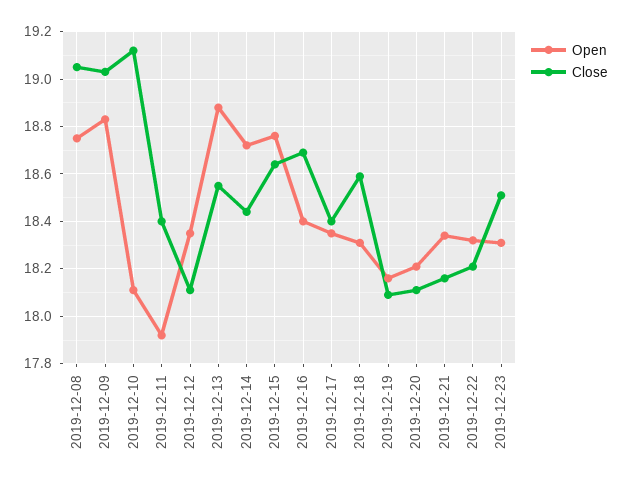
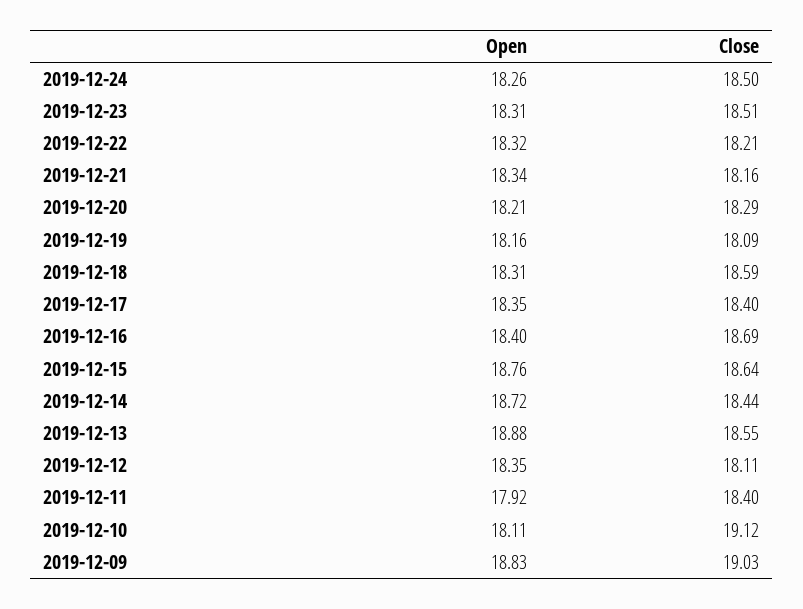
Open, 2019-12-08: 18.75 -> none
Close, 2019-12-08: 19.05 -> none
Close, 2019-12-20: 18.1 -> 18.29
Open, 2019-12-24: none -> 18.26
Close, 2019-12-24: none -> 18.5

